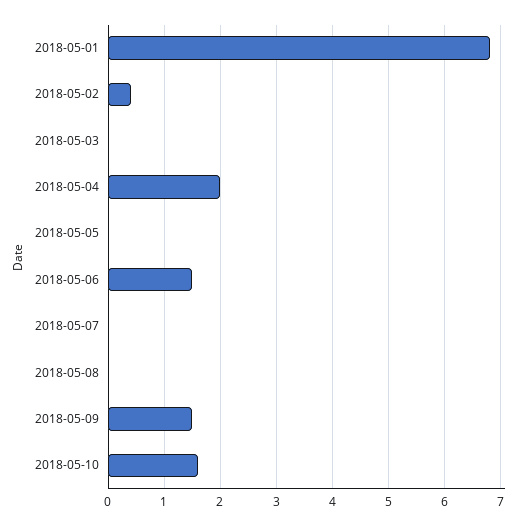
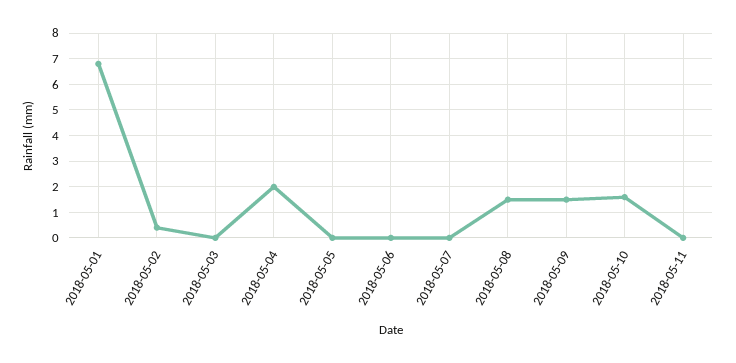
2018-05-06: 1.5 -> 0
2018-05-08: 0 -> 1.5
2018-05-11: none -> 0

